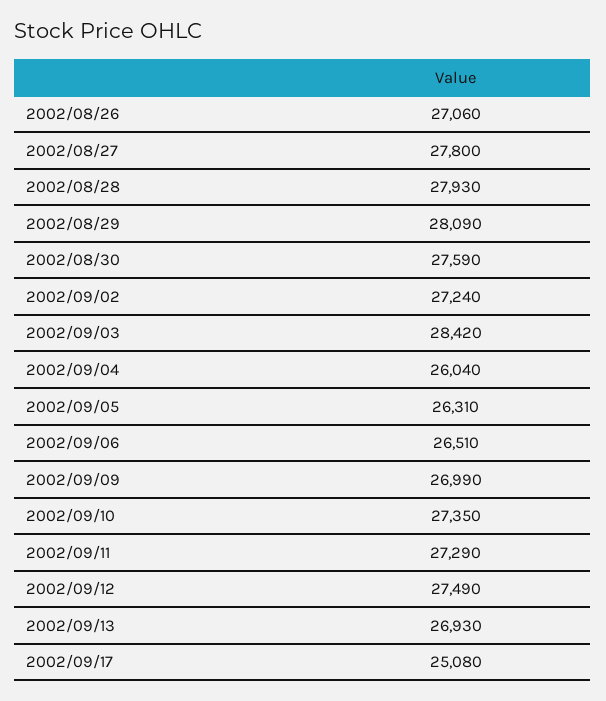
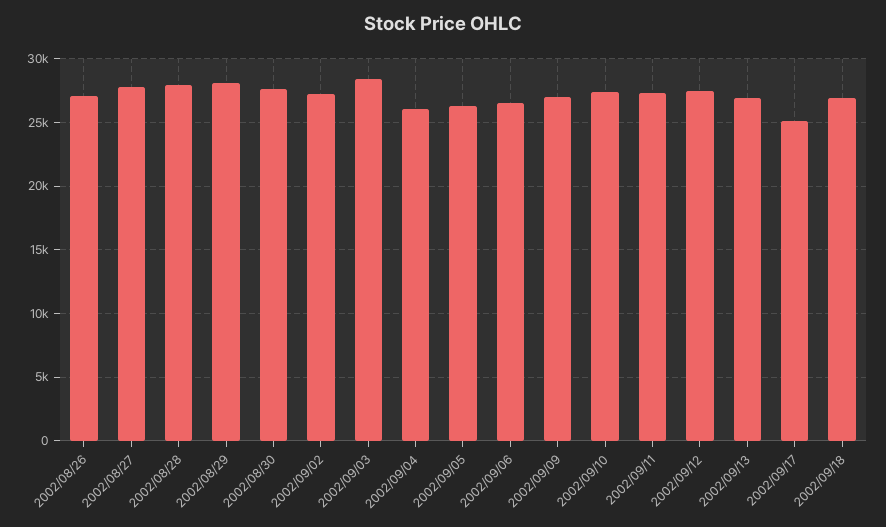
2002/09/18: none -> 27000

